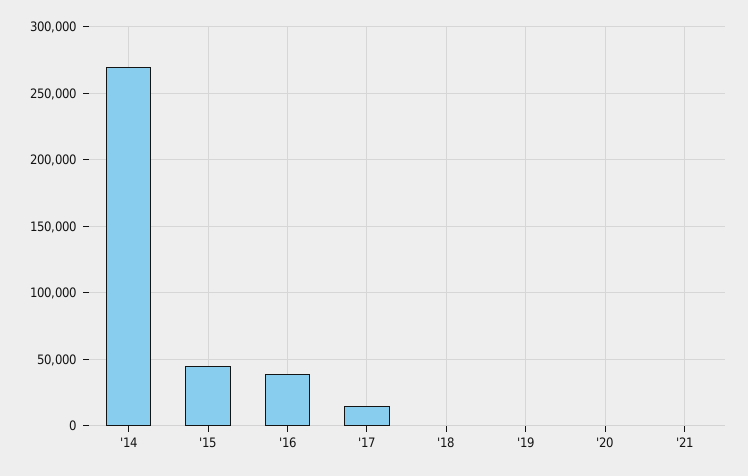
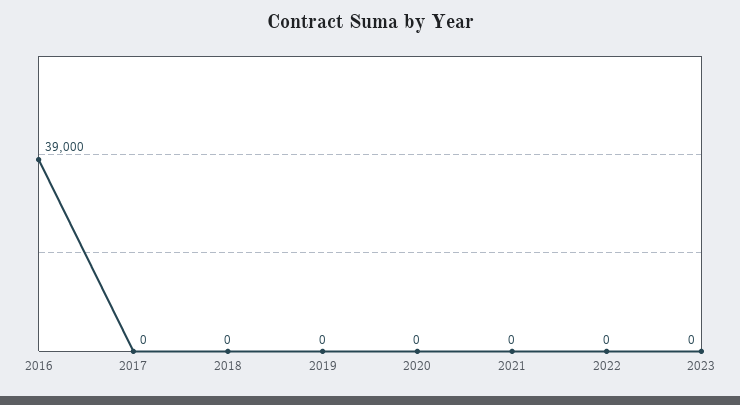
'14: 270000 -> none
'15: 45000 -> none
'17: 15000 -> 0
2022: none -> 0
2023: none -> 0

